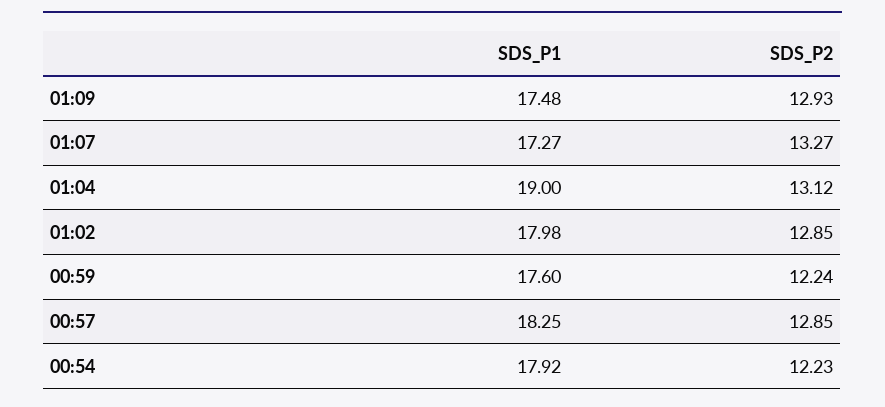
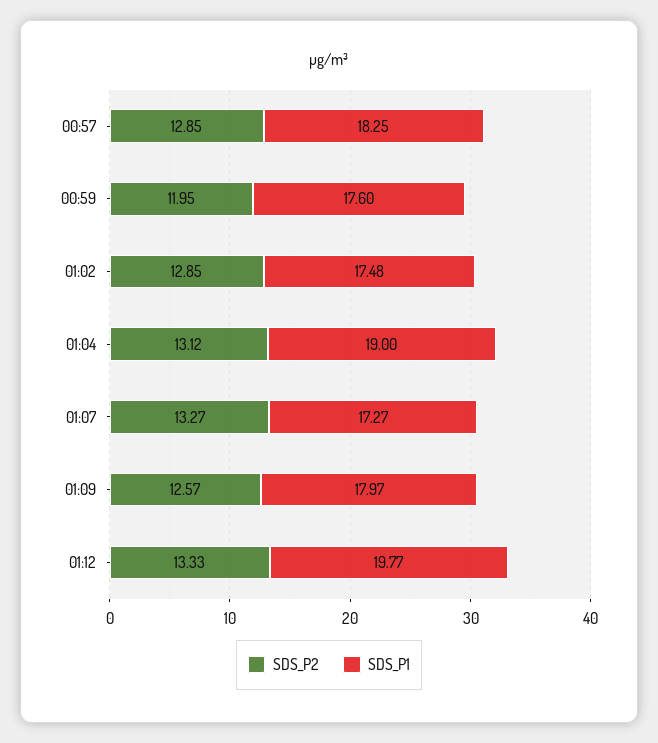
SDS_P1, 01:09: 17.48 -> 17.97
SDS_P2, 01:09: 12.93 -> 12.57
SDS_P1, 01:02: 17.98 -> 17.48
SDS_P2, 00:59: 12.24 -> 11.95
SDS_P1, 00:54: 17.92 -> none
SDS_P2, 00:54: 12.23 -> none
SDS_P2, 01:12: none -> 13.33
SDS_P1, 01:12: none -> 19.77

